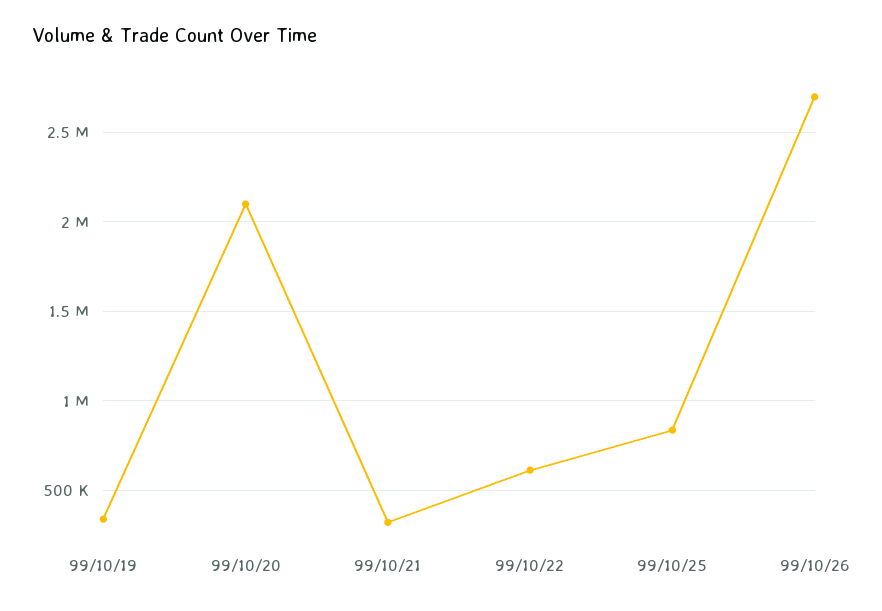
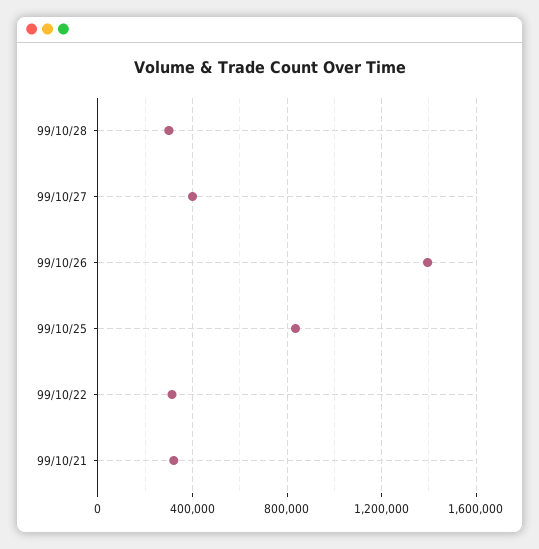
99/10/19: 350000 -> none
99/10/20: 2100000 -> none
99/10/22: 600000 -> 300000
99/10/26: 2700000 -> 1400000
99/10/28: none -> 300000
99/10/27: none -> 400000

